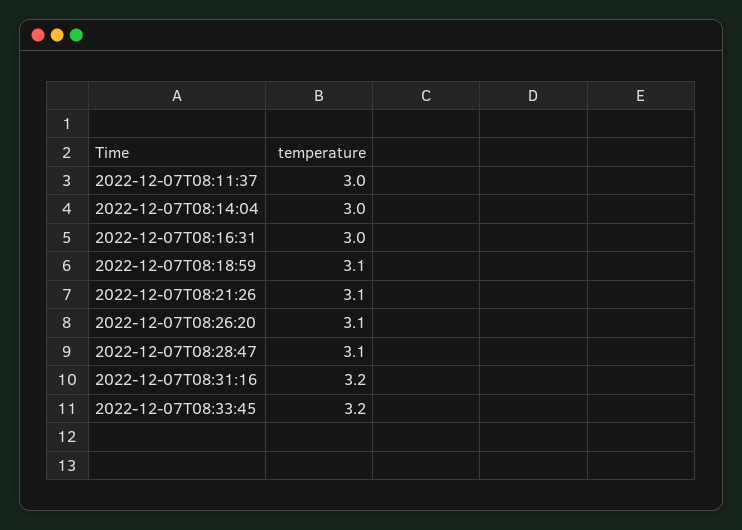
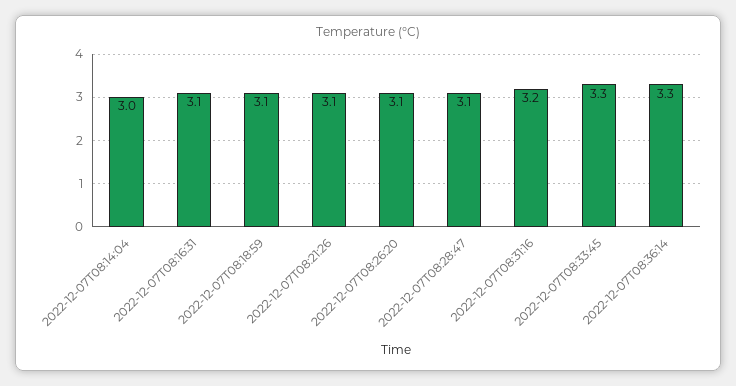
2022-12-07T08:11:37: 3 -> none
2022-12-07T08:16:31: 3 -> 3.1
2022-12-07T08:33:45: 3.2 -> 3.3
2022-12-07T08:36:14: none -> 3.3

